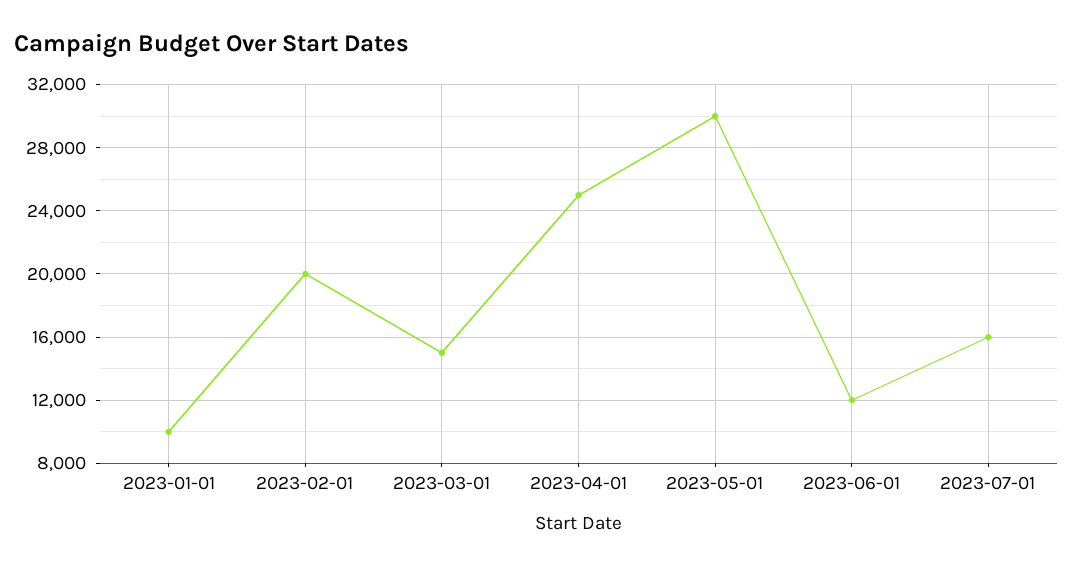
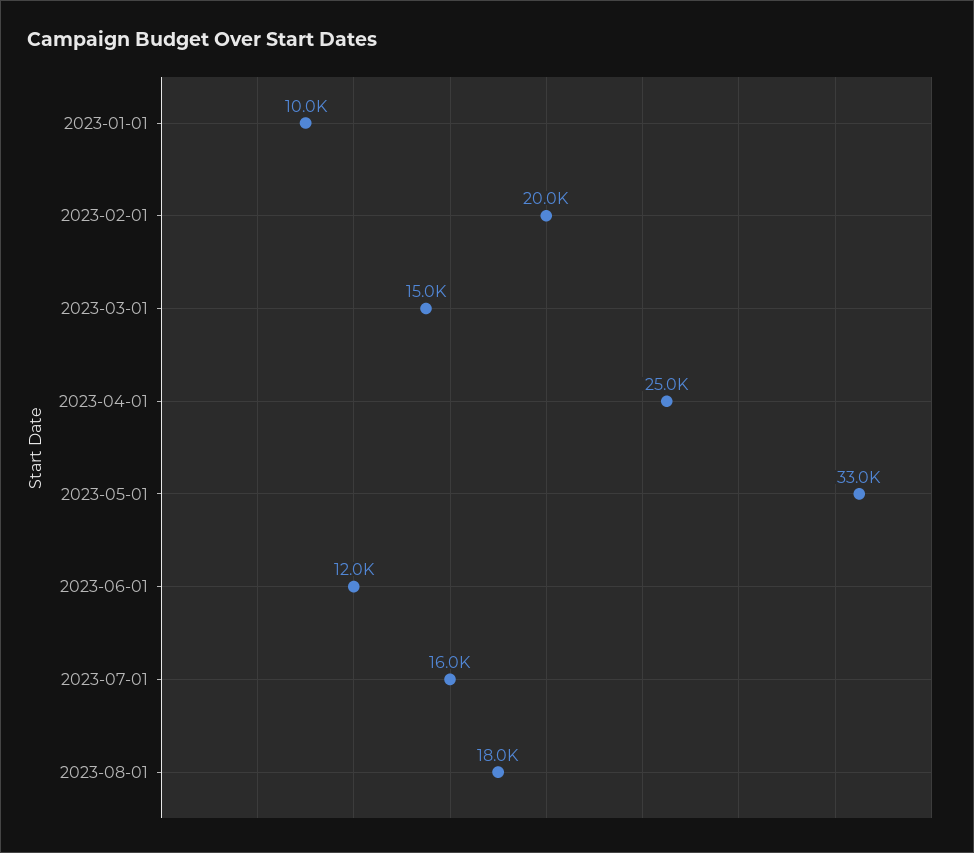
2023-05-01: 30000 -> 33000
2023-08-01: none -> 18000

